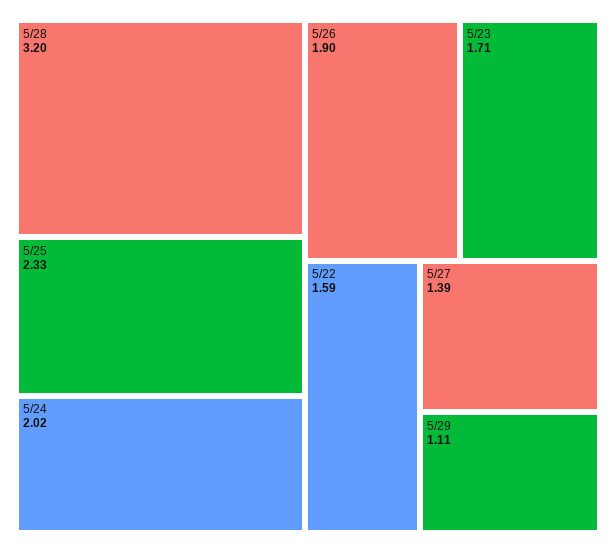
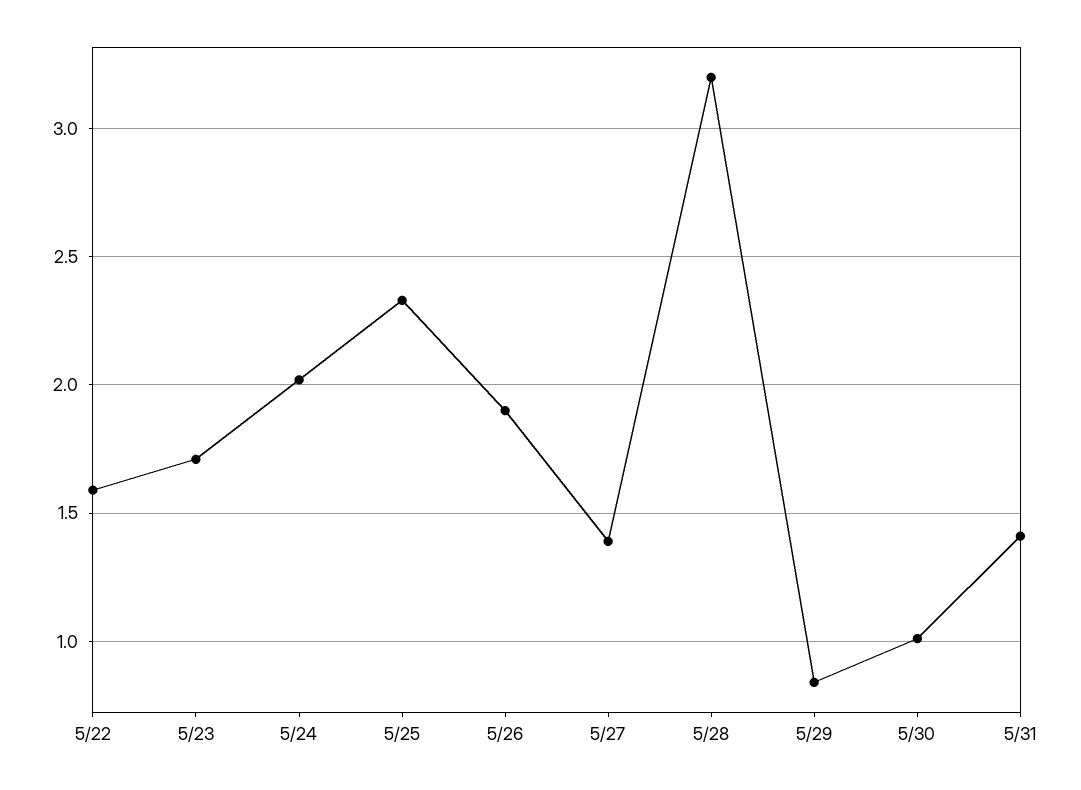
5/29: 1.11 -> 0.85
5/30: none -> 1
5/31: none -> 1.4

